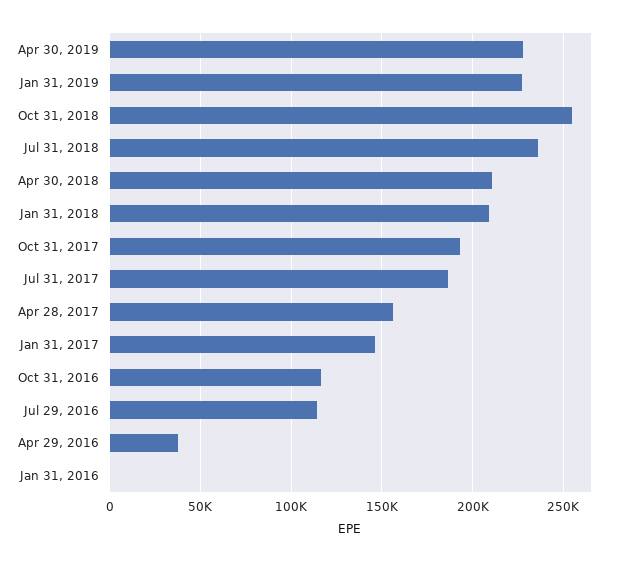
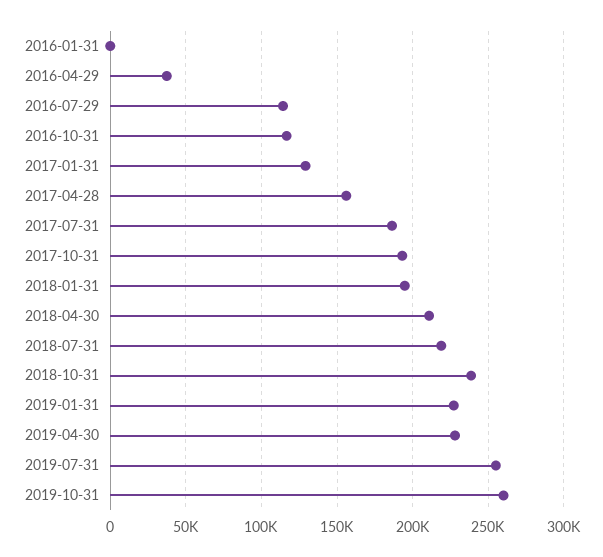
Oct 31, 2018: 255000 -> 240000
Jul 31, 2018: 235000 -> 220000
Jan 31, 2018: 210000 -> 195000
Jan 31, 2017: 145000 -> 130000
2019-07-31: none -> 255000
2019-10-31: none -> 260000

